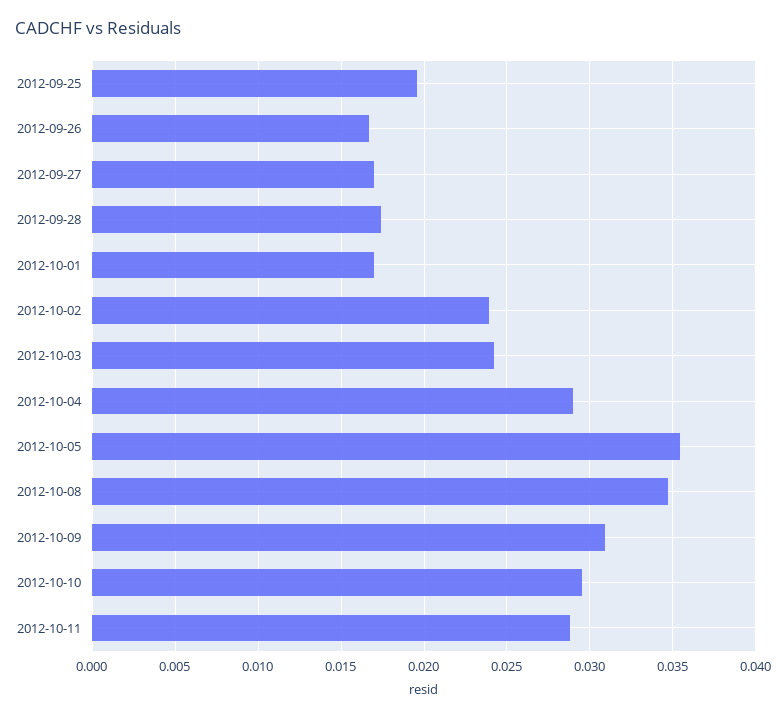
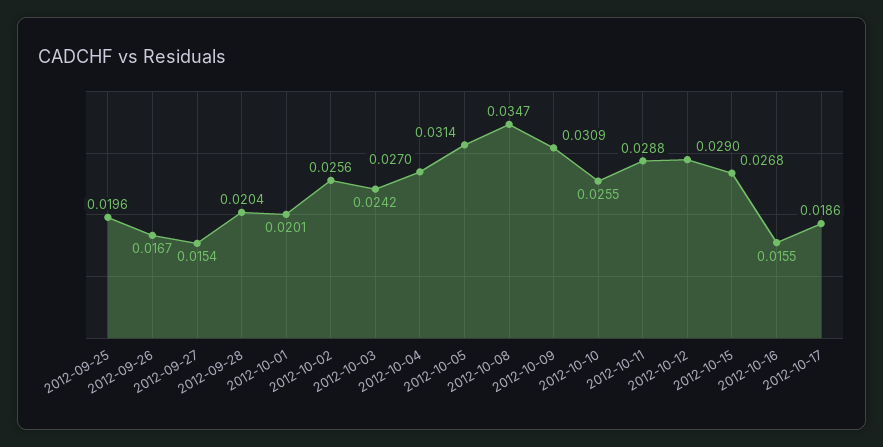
2012-09-27: 0.017 -> 0.0154
2012-09-28: 0.0175 -> 0.0204
2012-10-01: 0.017 -> 0.0201
2012-10-02: 0.024 -> 0.0256
2012-10-04: 0.029 -> 0.027
2012-10-05: 0.0355 -> 0.0314
2012-10-10: 0.0295 -> 0.0255
2012-10-12: none -> 0.029
2012-10-15: none -> 0.0268
2012-10-16: none -> 0.0155
2012-10-17: none -> 0.0186

